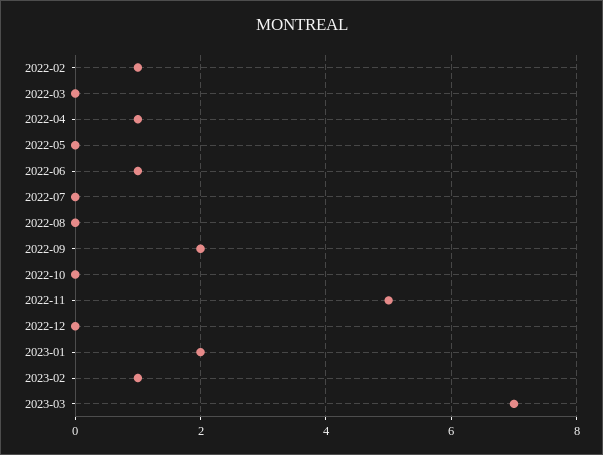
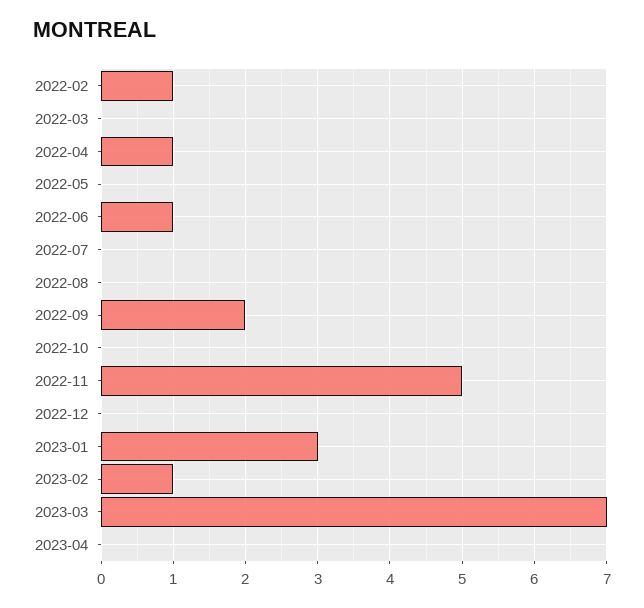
2023-01: 2 -> 3
2023-04: none -> 0

